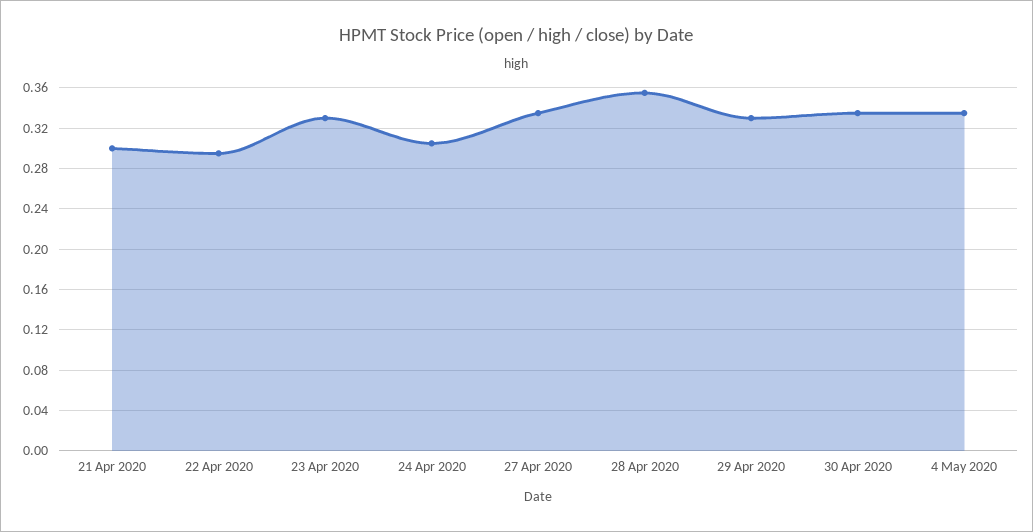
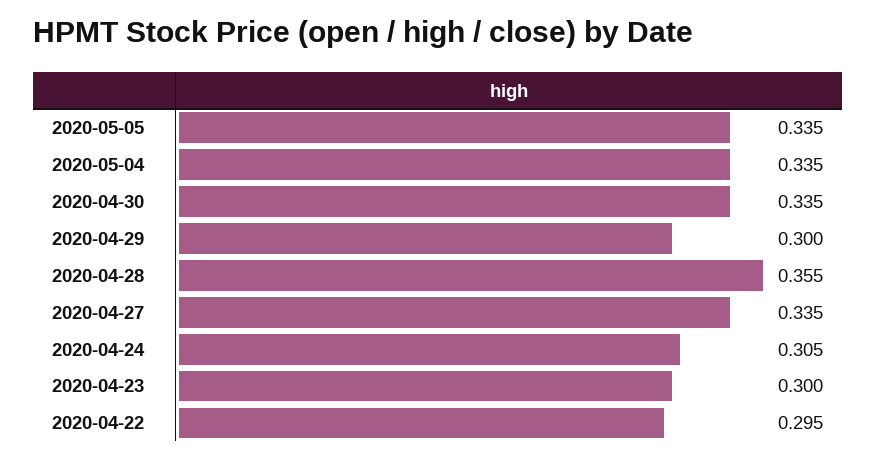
21 Apr 2020: 0.3 -> none
23 Apr 2020: 0.33 -> 0.3
29 Apr 2020: 0.33 -> 0.3
2020-05-05: none -> 0.335

